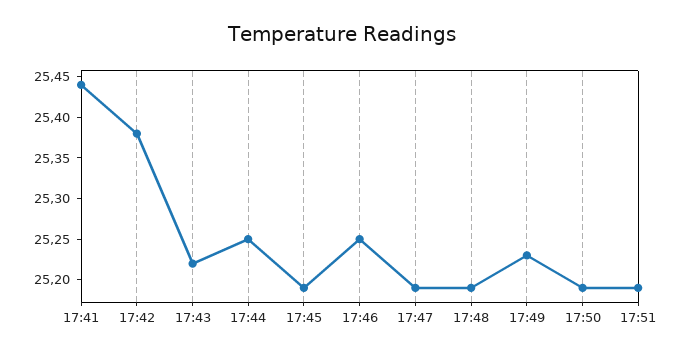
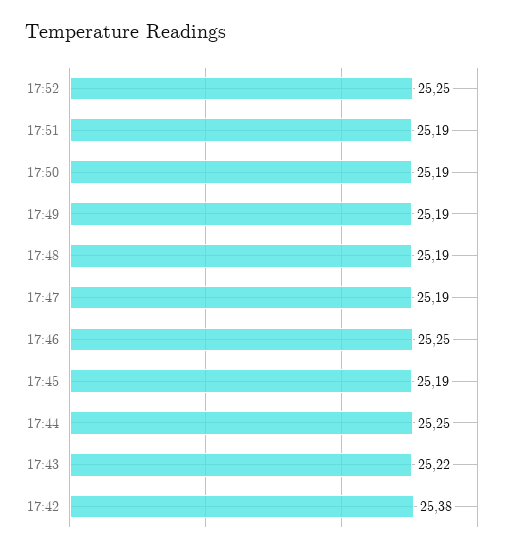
17:41: 25.44 -> none
17:49: 25.23 -> 25.19
17:52: none -> 25.25

